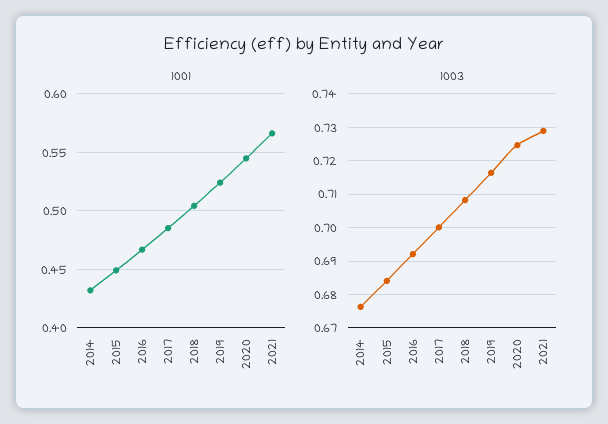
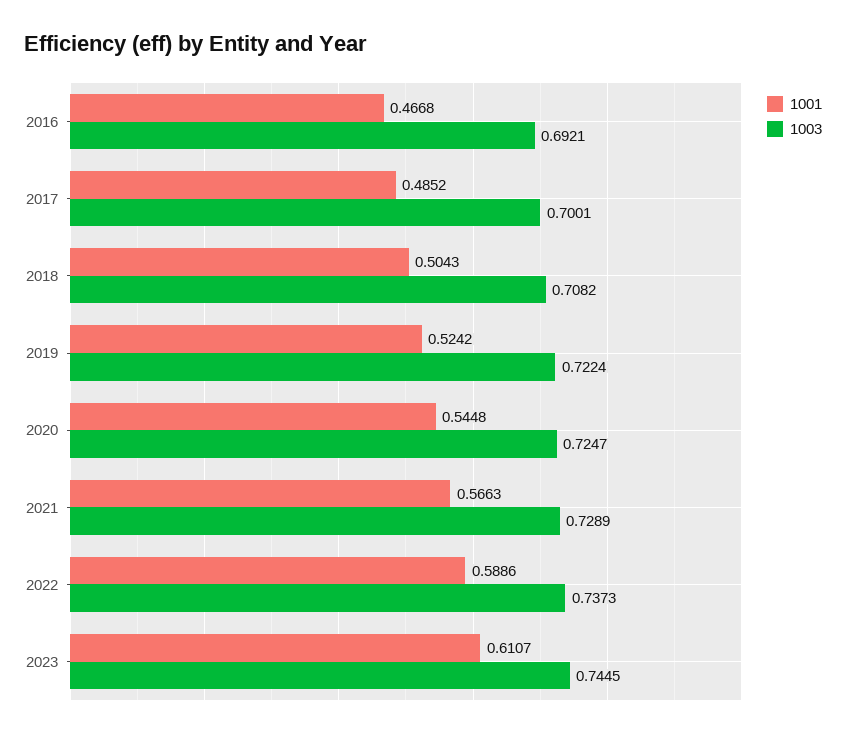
1001, 2014: 0.43 -> none
1001, 2015: 0.45 -> none
1003, 2014: 0.676 -> none
1003, 2015: 0.684 -> none
1003, 2019: 0.716 -> 0.7224
1001, 2022: none -> 0.5886
1003, 2022: none -> 0.7373
1001, 2023: none -> 0.6107
1003, 2023: none -> 0.7445

